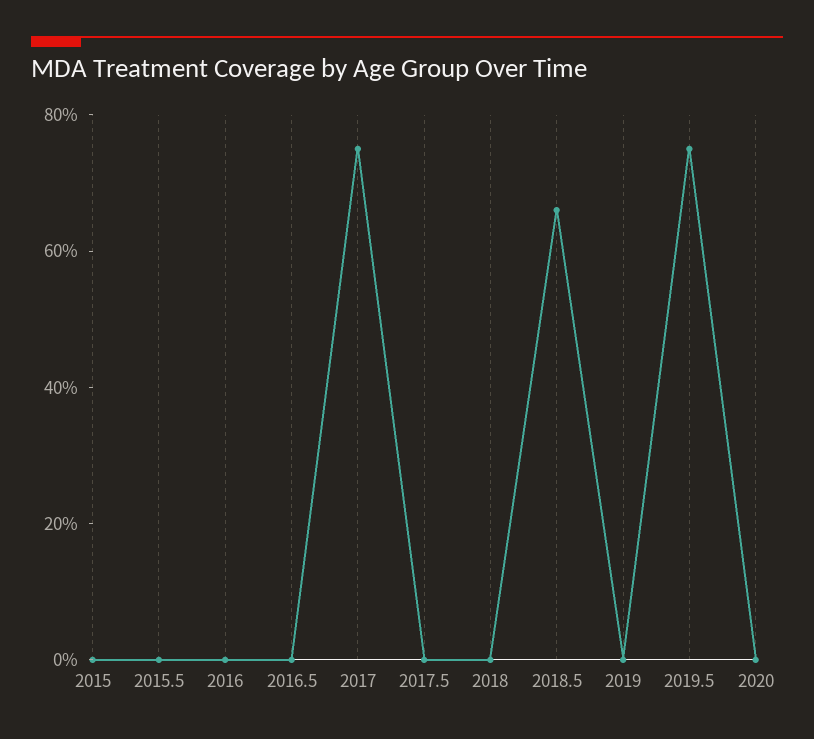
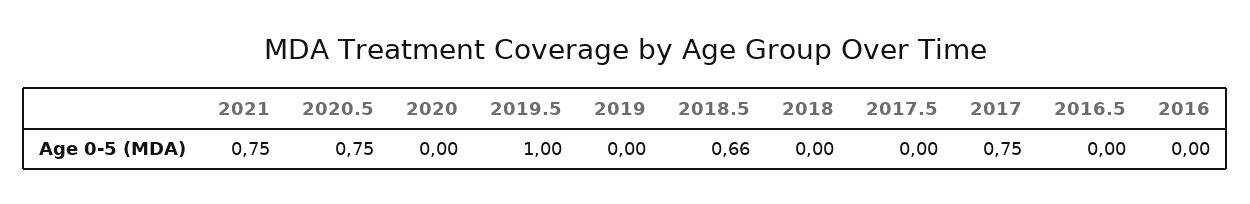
2015: 0 -> none
2015.5: 0 -> none
2019.5: 0.75 -> 1
2021: none -> 0.75
2020.5: none -> 0.75

